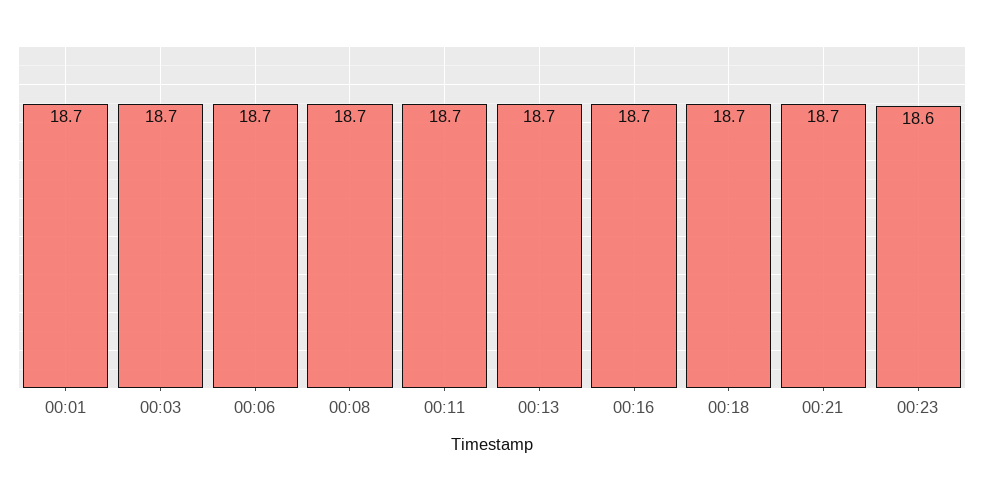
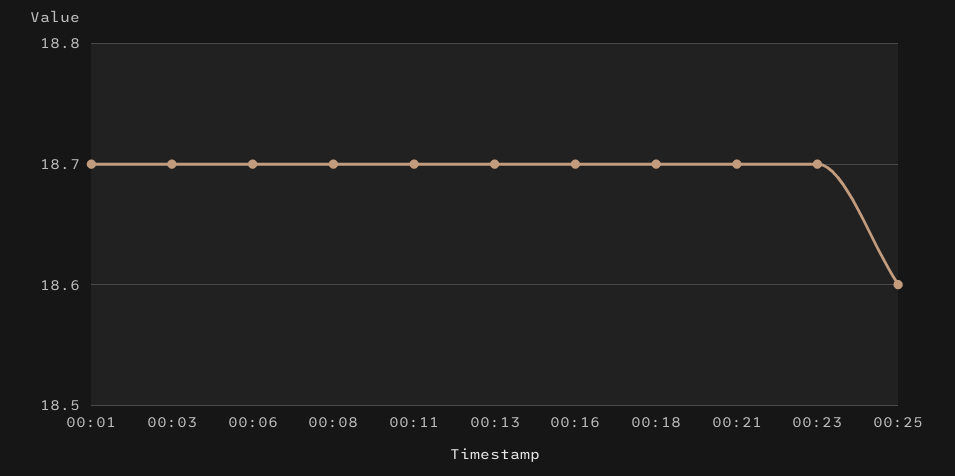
00:23: 18.6 -> 18.7
00:25: none -> 18.6

